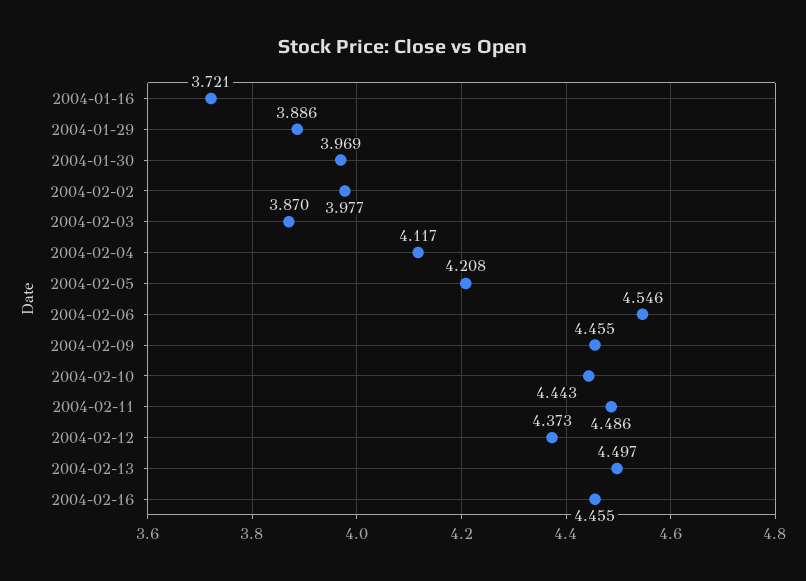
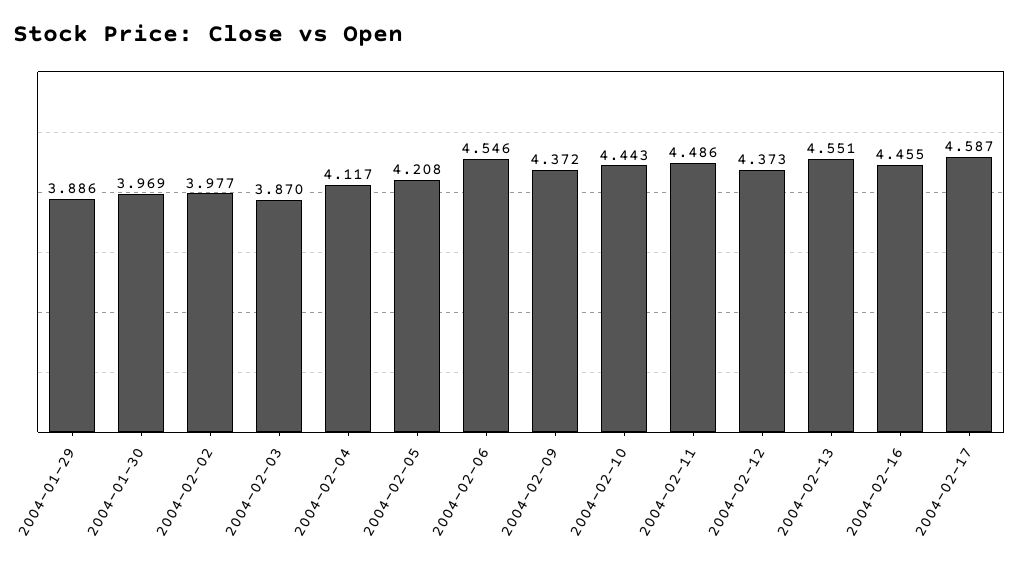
2004-01-16: 3.721 -> none
2004-02-09: 4.455 -> 4.372
2004-02-13: 4.497 -> 4.551
2004-02-17: none -> 4.587

